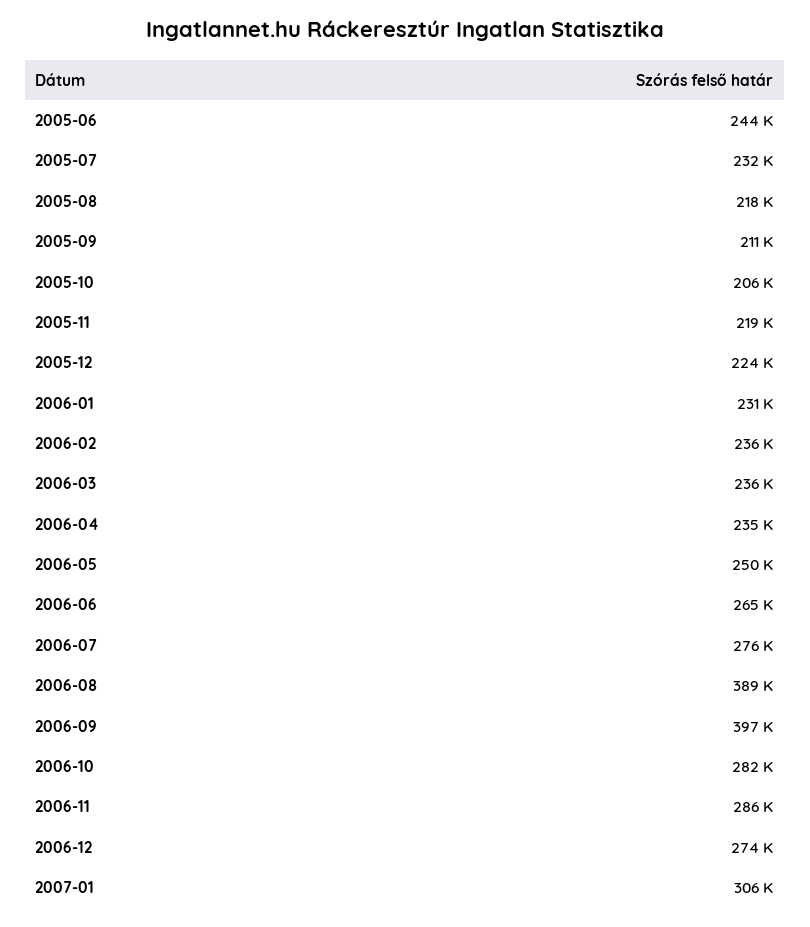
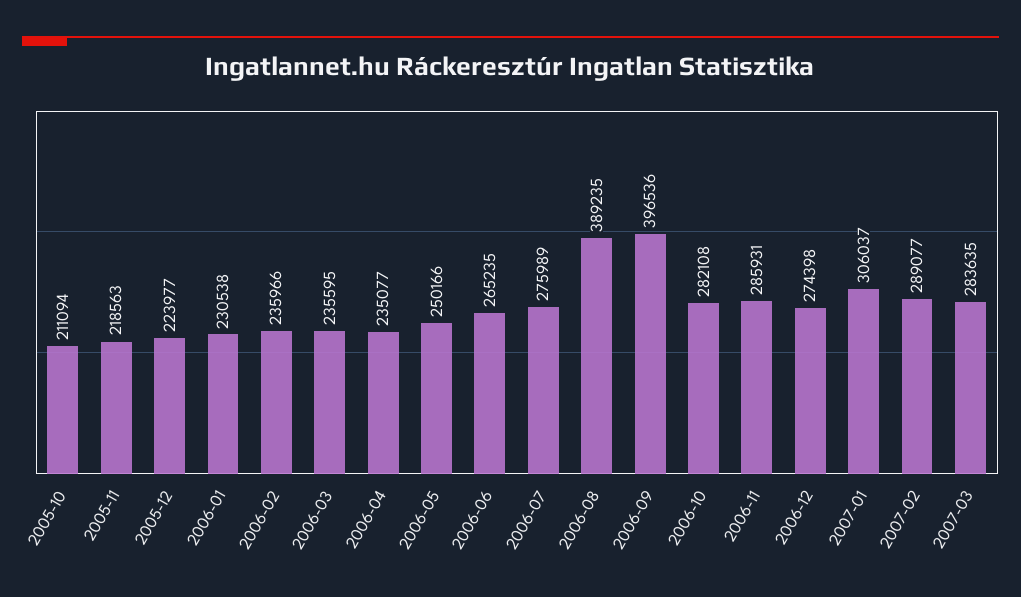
2005-06: 244000 -> none
2005-07: 232000 -> none
2005-08: 218000 -> none
2005-09: 211000 -> none
2005-10: 206000 -> 211094
2007-02: none -> 289077
2007-03: none -> 283635

